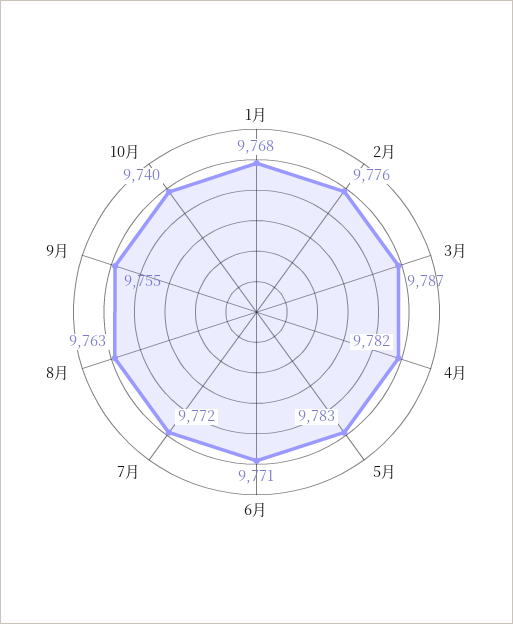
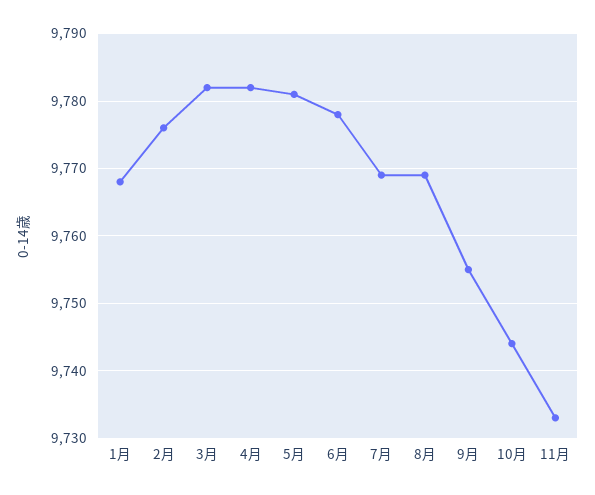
3月: 9787 -> 9782
5月: 9783 -> 9781
6月: 9771 -> 9778
7月: 9772 -> 9769
8月: 9763 -> 9769
10月: 9740 -> 9744
11月: none -> 9733

